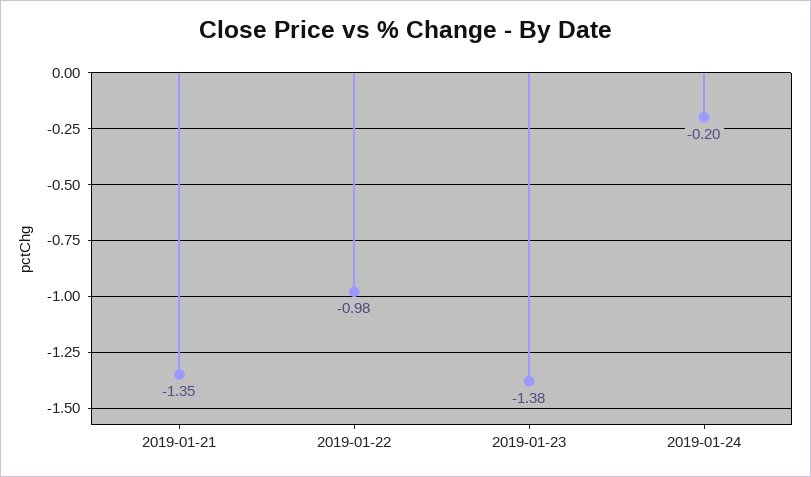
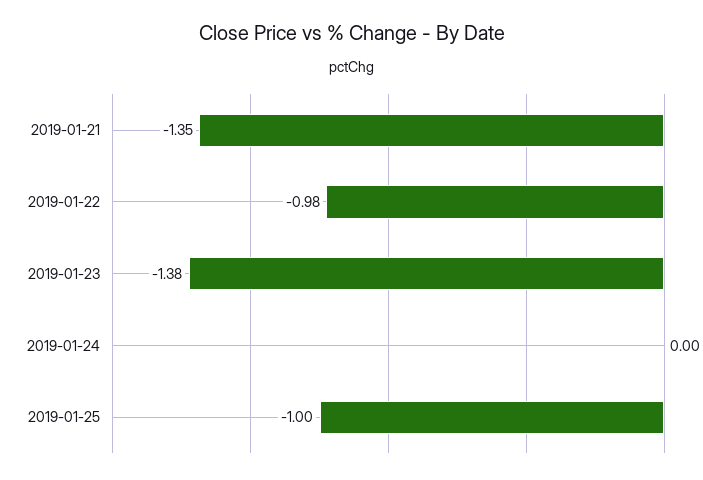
2019-01-24: -0.2 -> 0
2019-01-25: none -> -1

